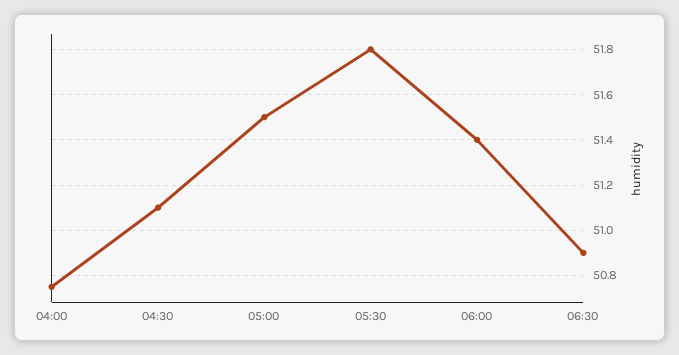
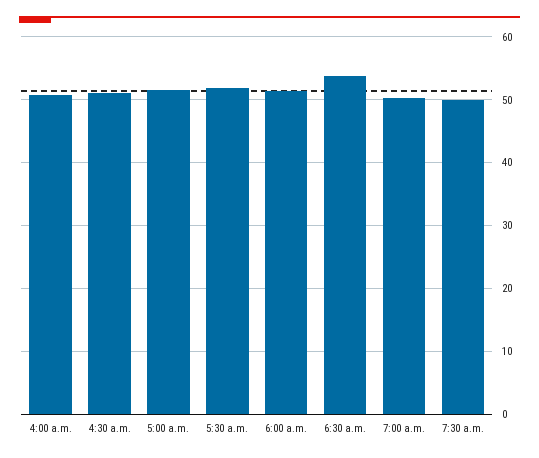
06:30: 50.9 -> 54
7:00 a.m.: none -> 50
7:30 a.m.: none -> 50

